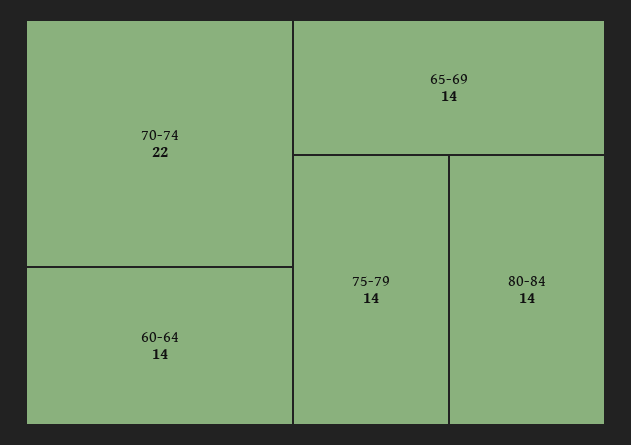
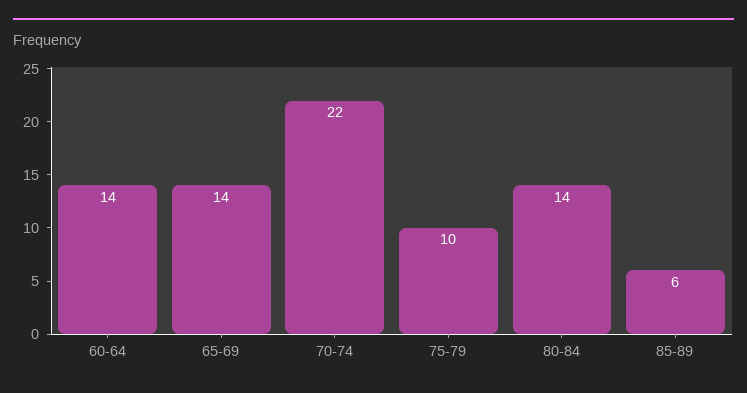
75-79: 14 -> 10
85-89: none -> 6

